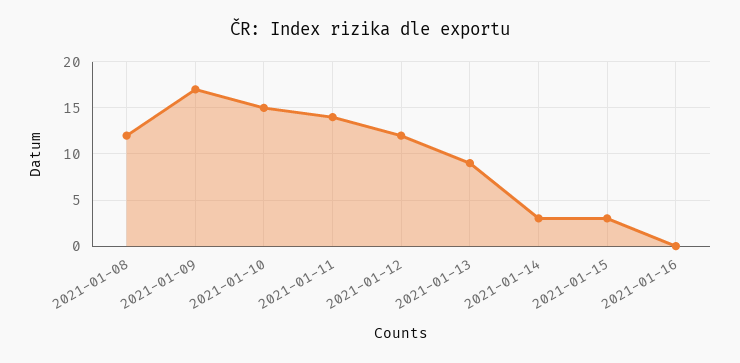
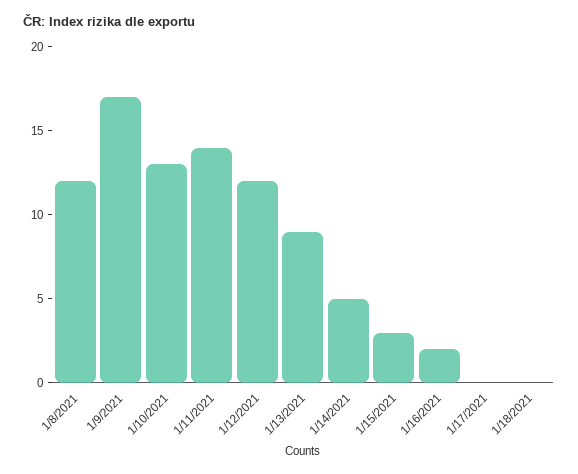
2021-01-10: 15 -> 13
2021-01-14: 3 -> 5
2021-01-16: 0 -> 2
1/17/2021: none -> 0
1/18/2021: none -> 0

